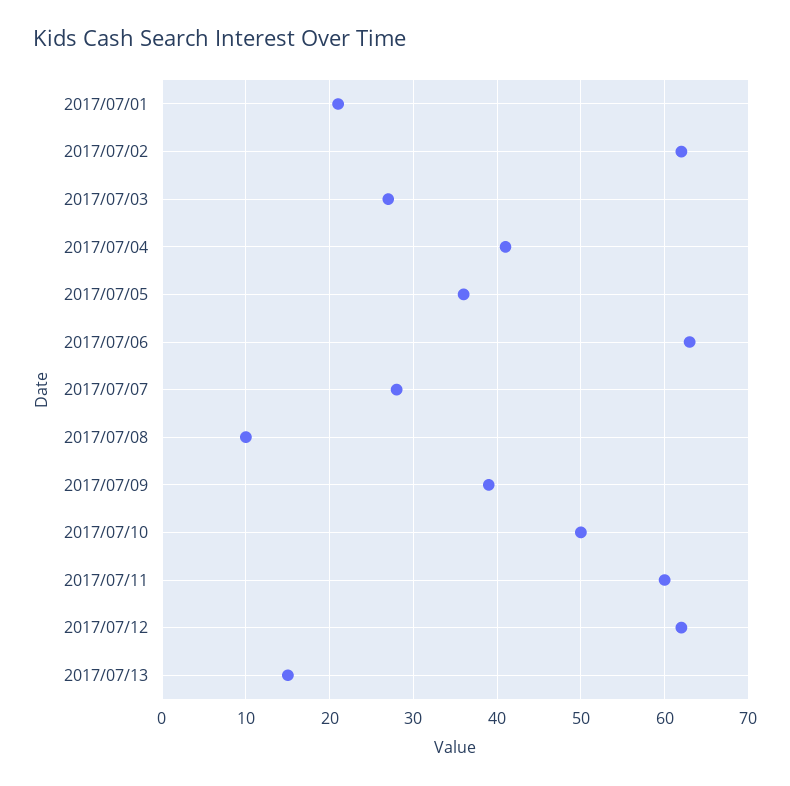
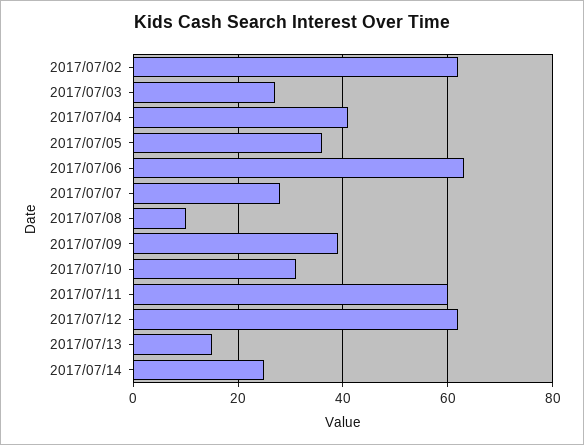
2017/07/01: 21 -> none
2017/07/10: 50 -> 30
2017/07/14: none -> 25

